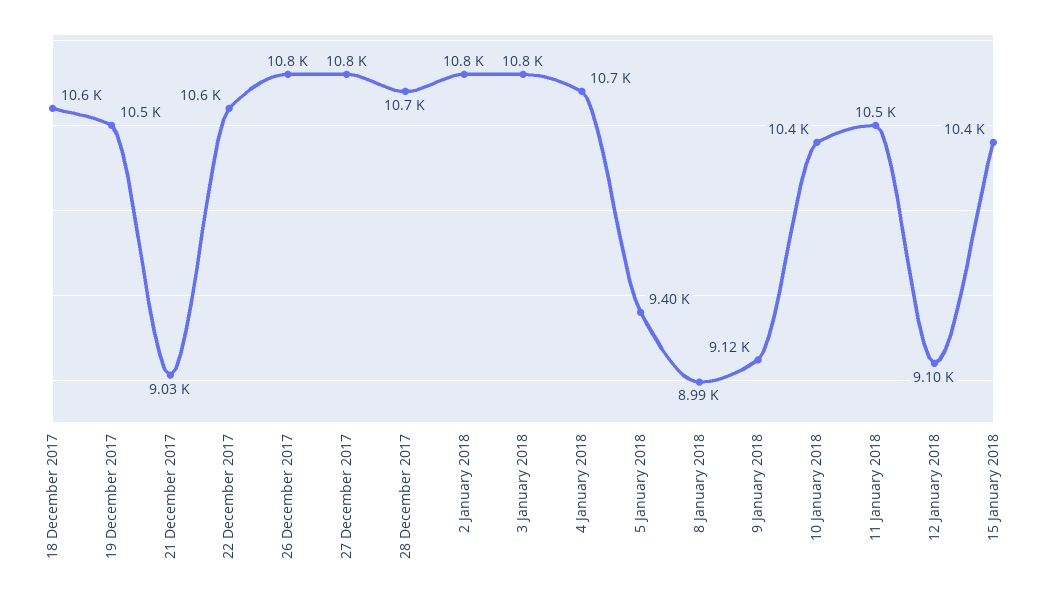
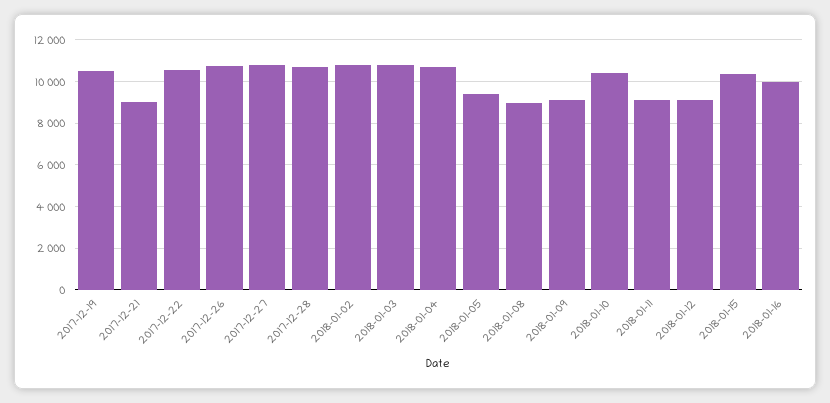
18 December 2017: 10600 -> none
11 January 2018: 10500 -> 9000
2018-01-16: none -> 10000

